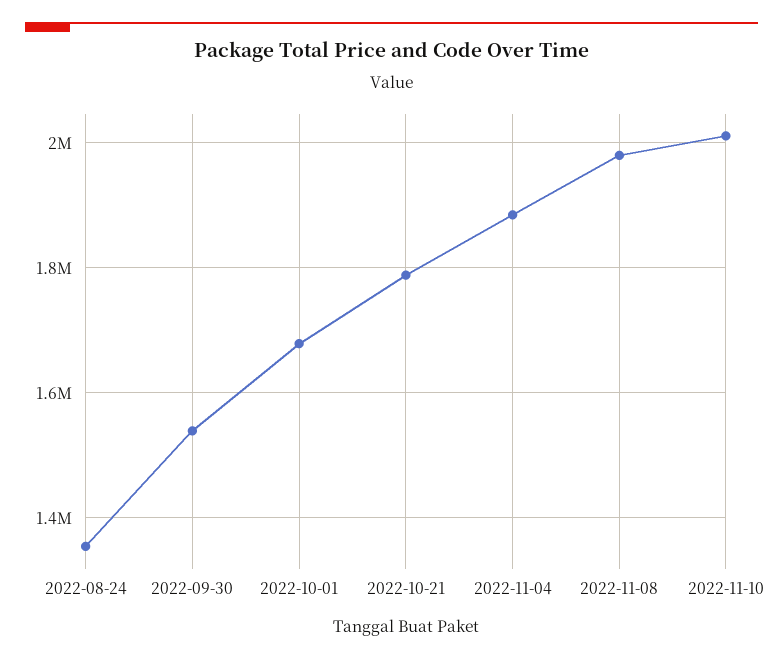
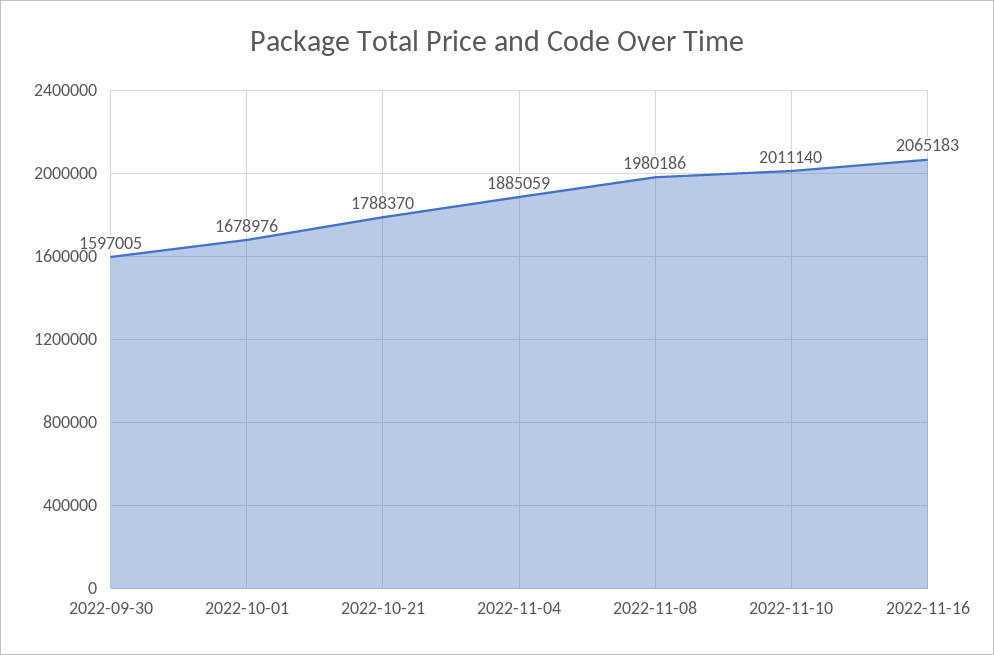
2022-08-24: 1360000 -> none
2022-09-30: 1540000 -> 1597005
2022-11-16: none -> 2065183

